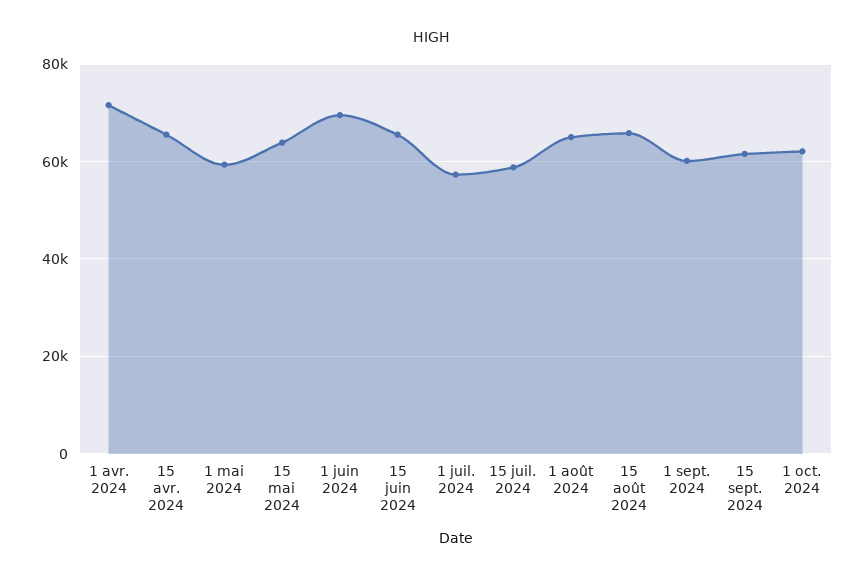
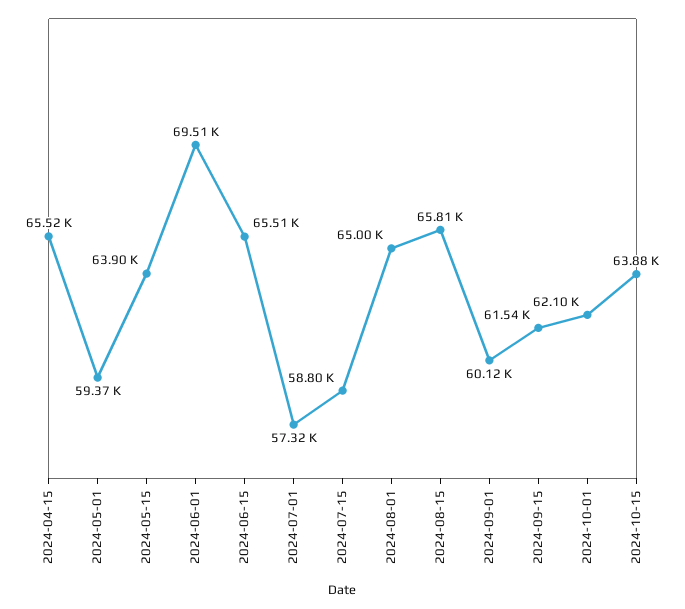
1 avr. 2024: 72000 -> none
2024-10-15: none -> 63880

